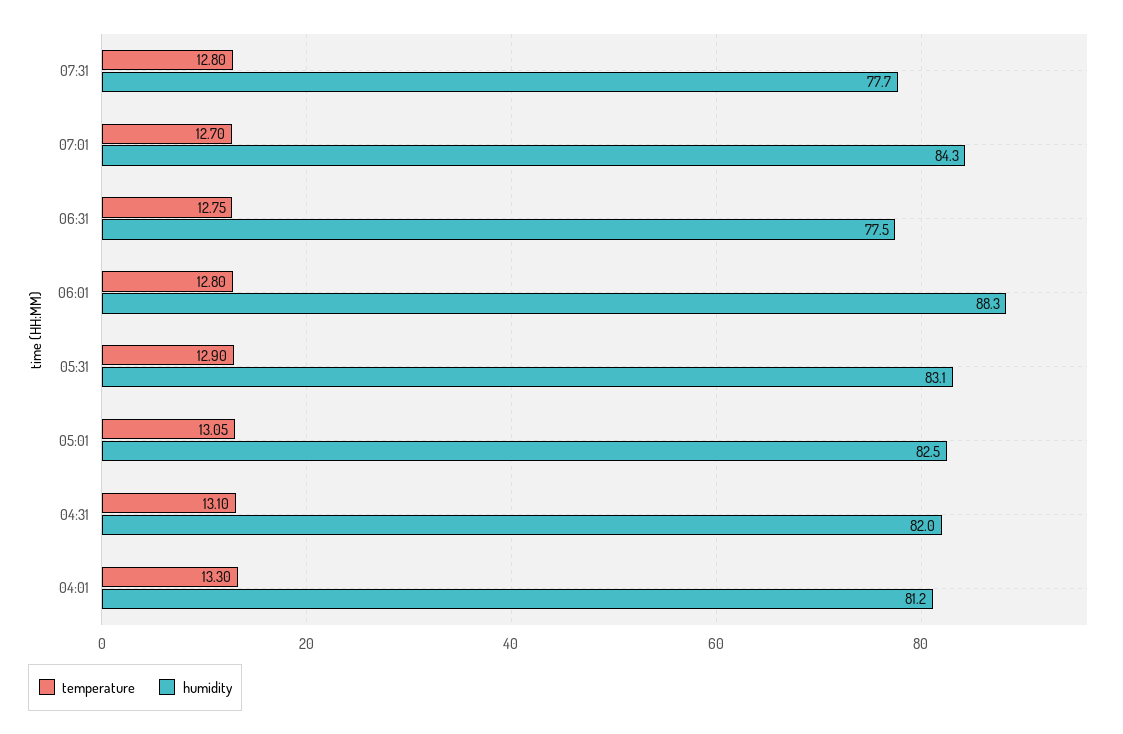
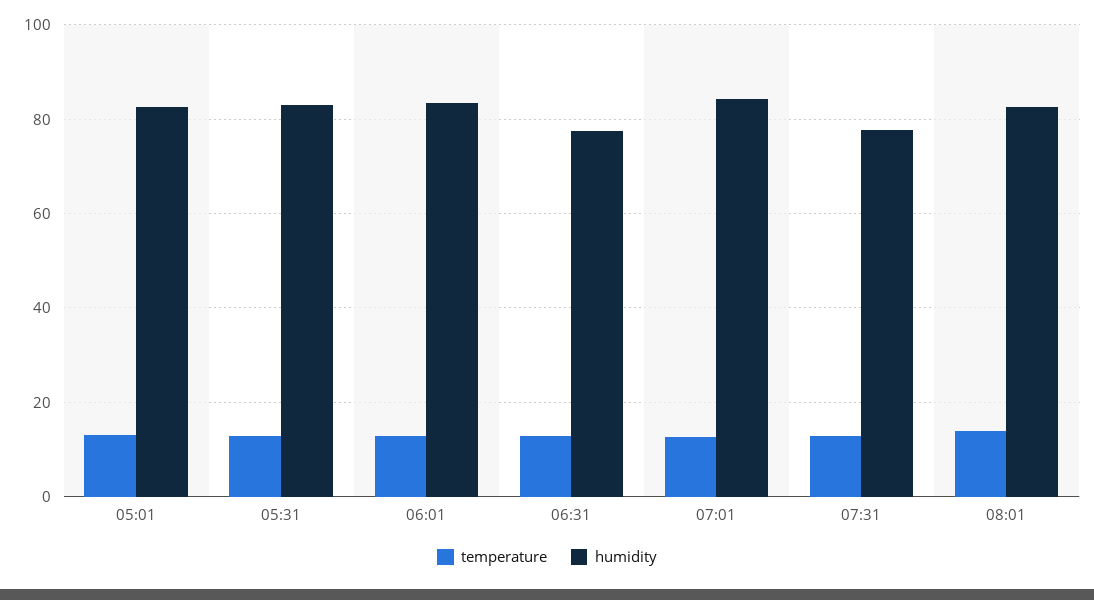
humidity, 06:01: 88.3 -> 84
temperature, 04:31: 13.1 -> none
humidity, 04:31: 82 -> none
temperature, 04:01: 13.3 -> none
humidity, 04:01: 81.2 -> none
temperature, 08:01: none -> 14
humidity, 08:01: none -> 82

